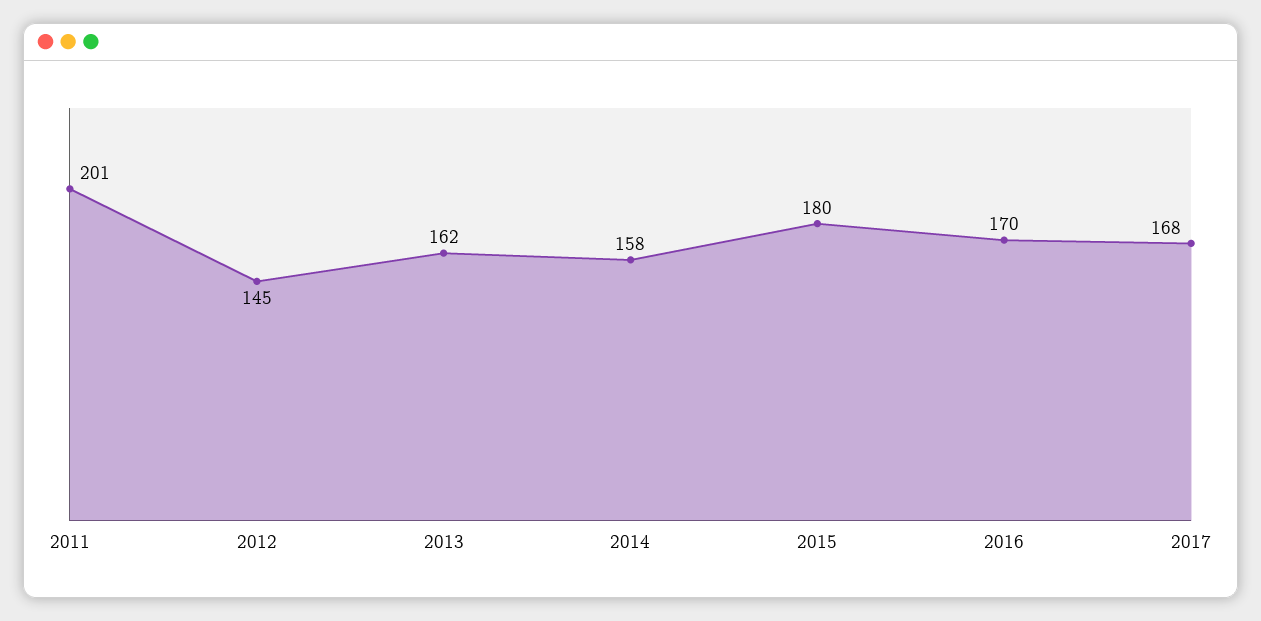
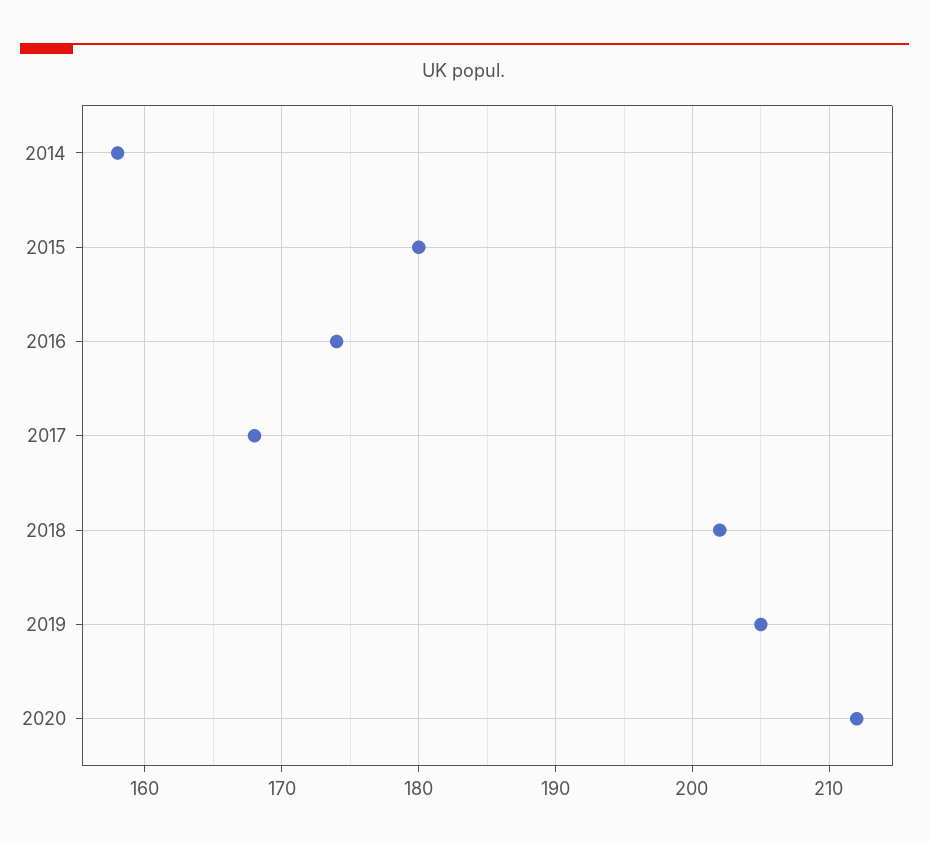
2011: 201 -> none
2012: 145 -> none
2013: 162 -> none
2016: 170 -> 174
2018: none -> 202
2019: none -> 205
2020: none -> 212

